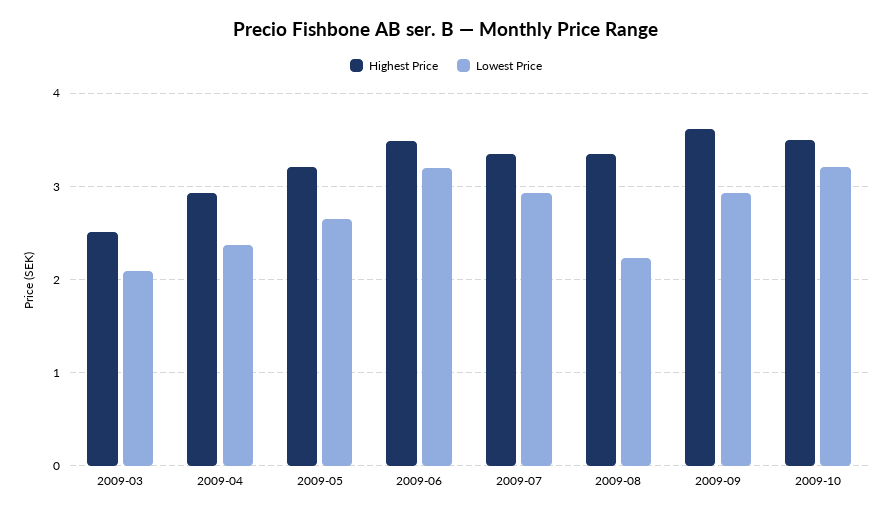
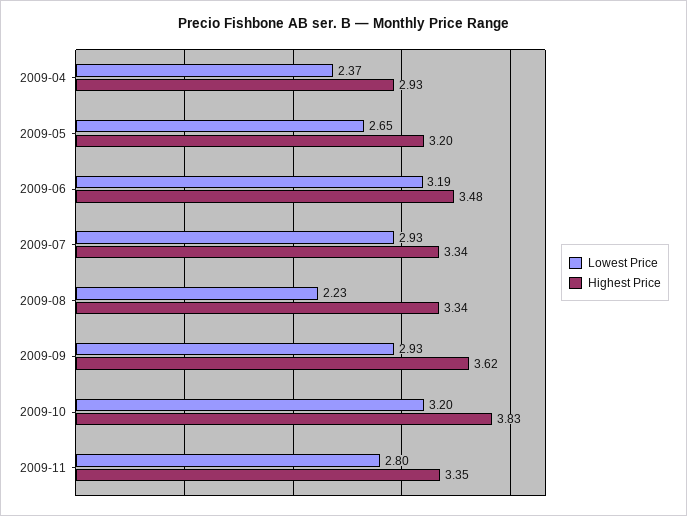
Highest Price, 2009-03: 2.5 -> none
Lowest Price, 2009-03: 2.1 -> none
Highest Price, 2009-10: 3.5 -> 3.83
Lowest Price, 2009-11: none -> 2.8
Highest Price, 2009-11: none -> 3.35

